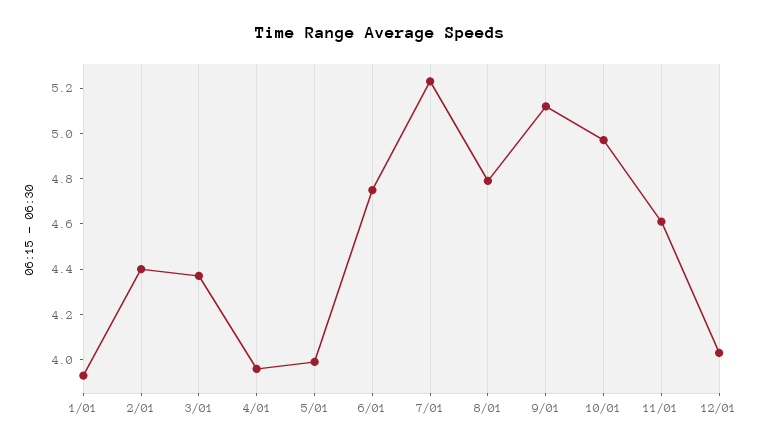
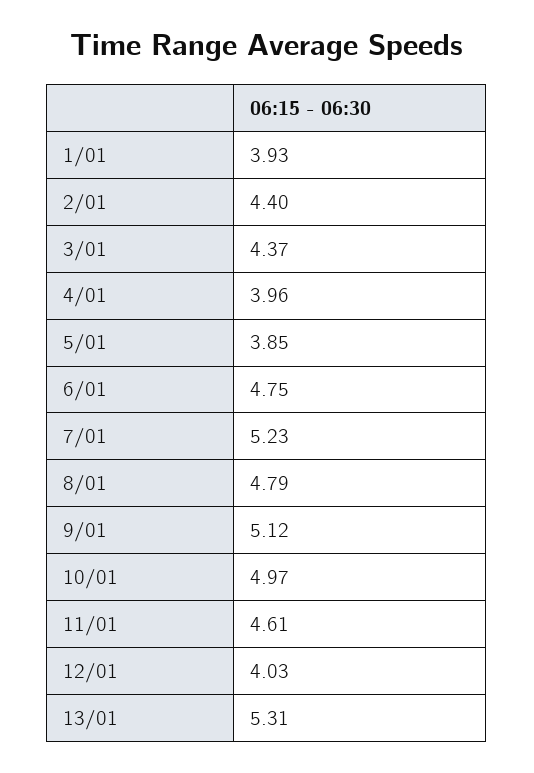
5/01: 4 -> 3.85
13/01: none -> 5.31

